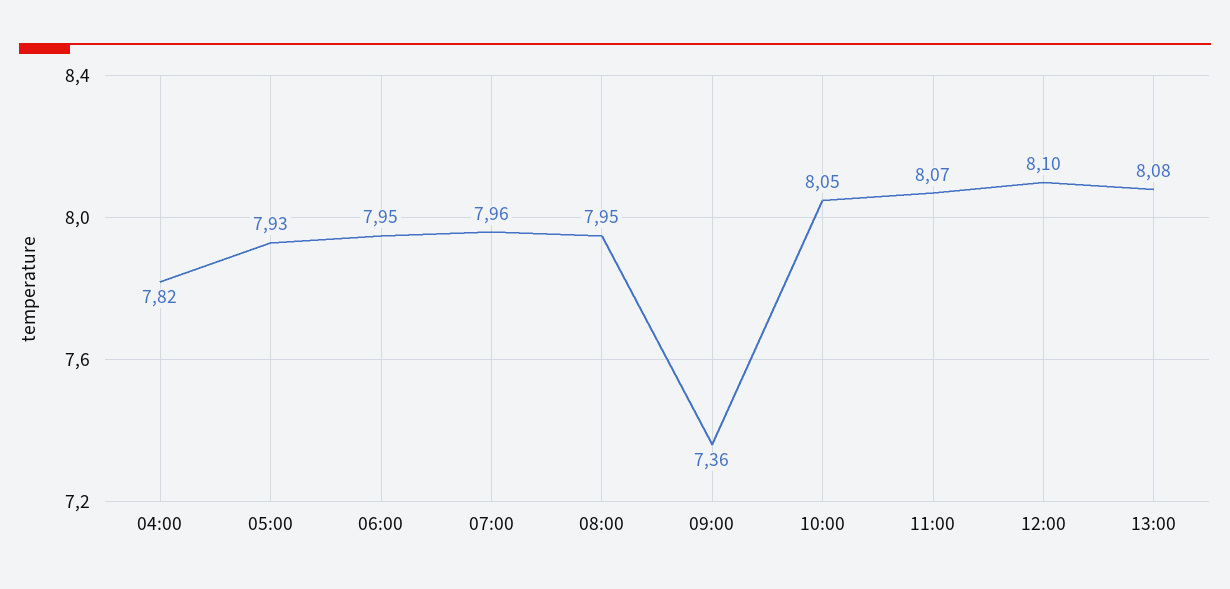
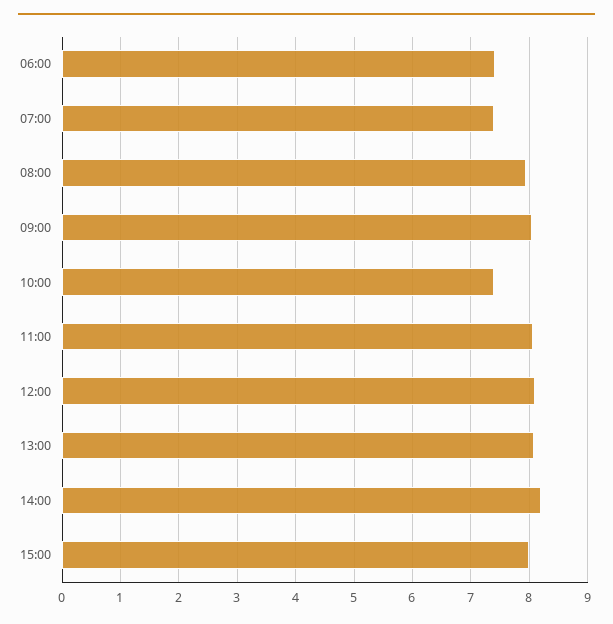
04:00: 7.82 -> none
05:00: 7.93 -> none
06:00: 7.95 -> 7.4
07:00: 7.96 -> 7.4
09:00: 7.36 -> 8
10:00: 8.05 -> 7.4
14:00: none -> 8.2
15:00: none -> 8

